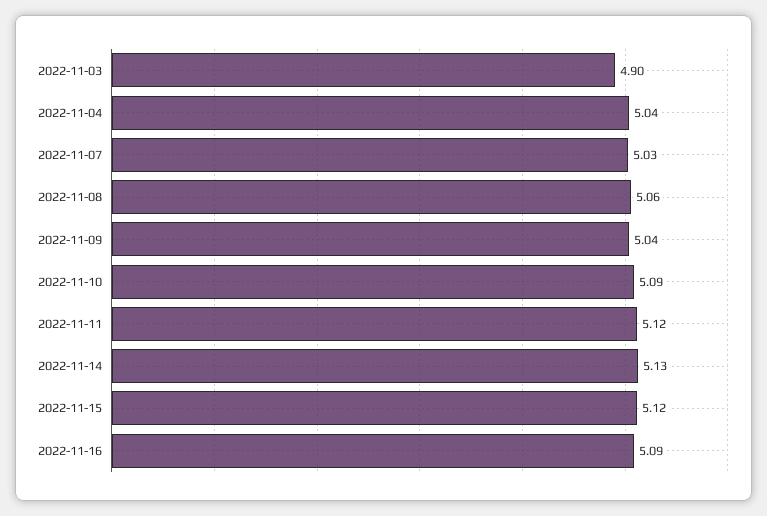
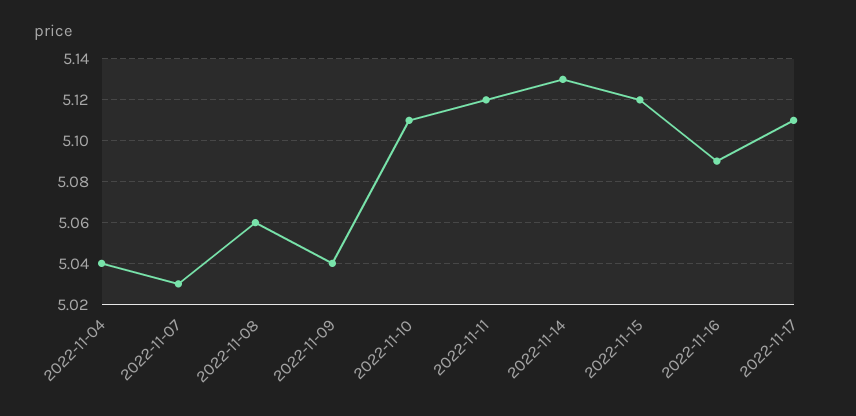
2022-11-03: 4.9 -> none
2022-11-10: 5.09 -> 5.11
2022-11-17: none -> 5.11

